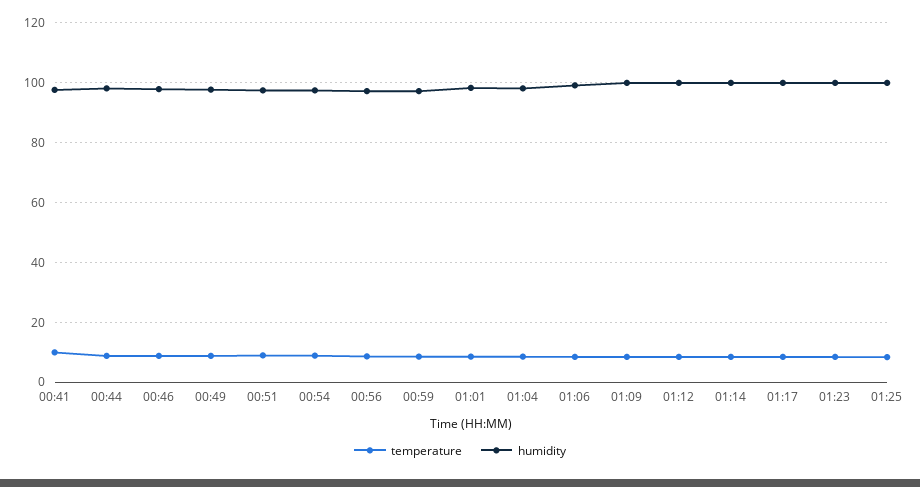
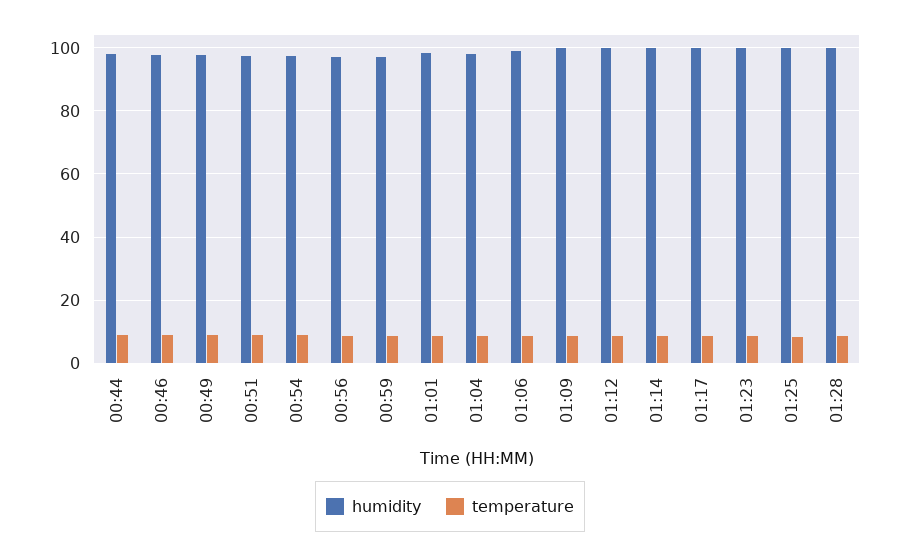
temperature, 00:41: 10 -> none
humidity, 00:41: 97.5 -> none
humidity, 01:28: none -> 100
temperature, 01:28: none -> 8

